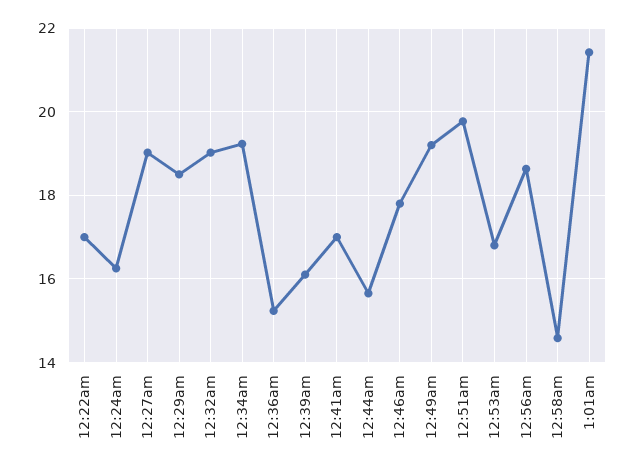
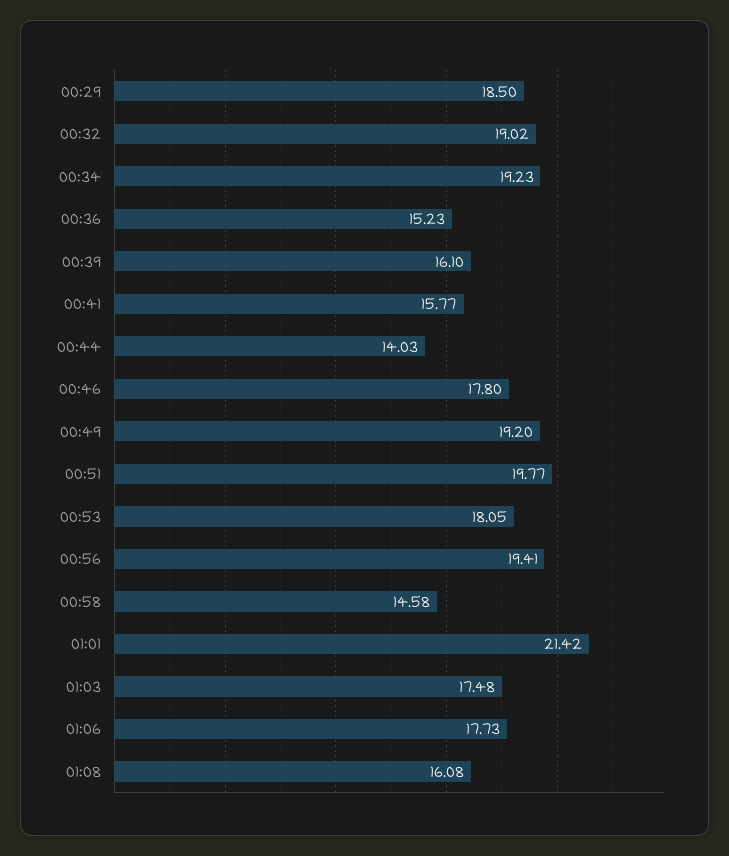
12:22am: 17 -> none
12:24am: 16.2 -> none
12:27am: 19 -> none
12:41am: 17 -> 15.77
12:44am: 15.6 -> 14.03
12:53am: 16.8 -> 18.05
12:56am: 18.6 -> 19.41
01:03: none -> 17.48
01:06: none -> 17.73
01:08: none -> 16.08

